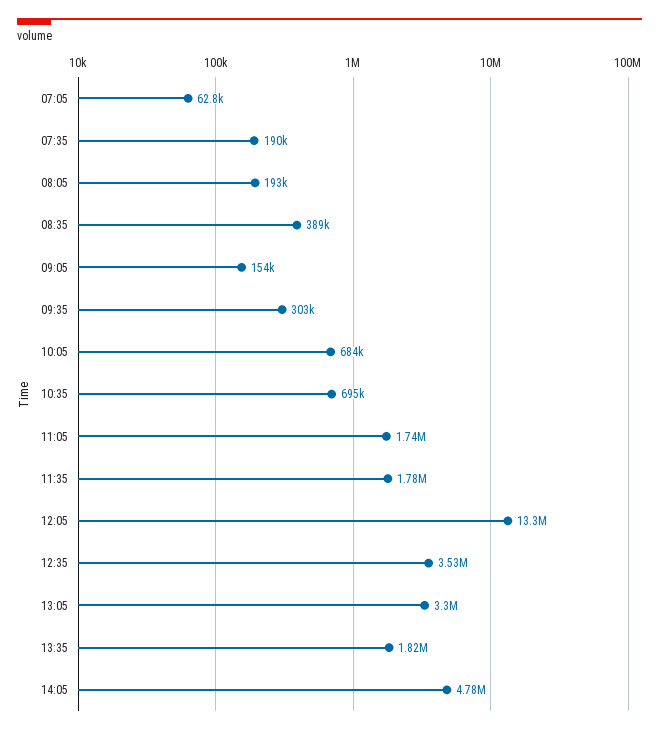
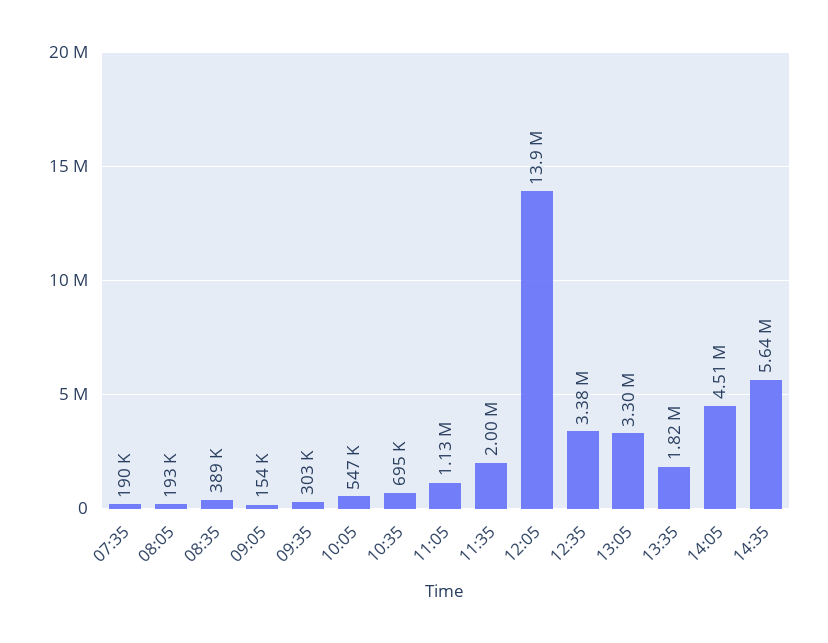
07:05: 62800 -> none
10:05: 684000 -> 547000
11:05: 1740000 -> 1130000
11:35: 1780000 -> 2000000
12:05: 13300000 -> 13900000
12:35: 3530000 -> 3380000
14:05: 4780000 -> 4510000
14:35: none -> 5640000

